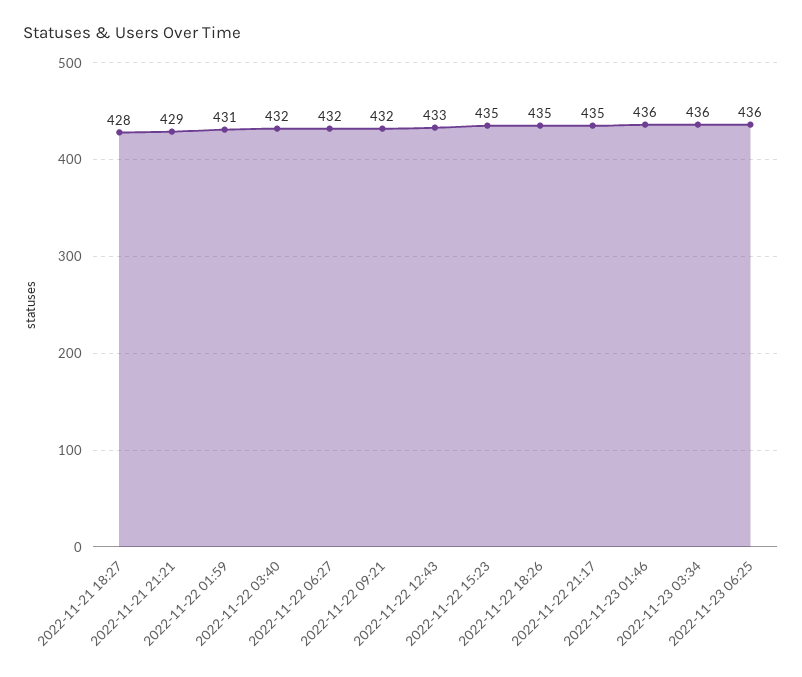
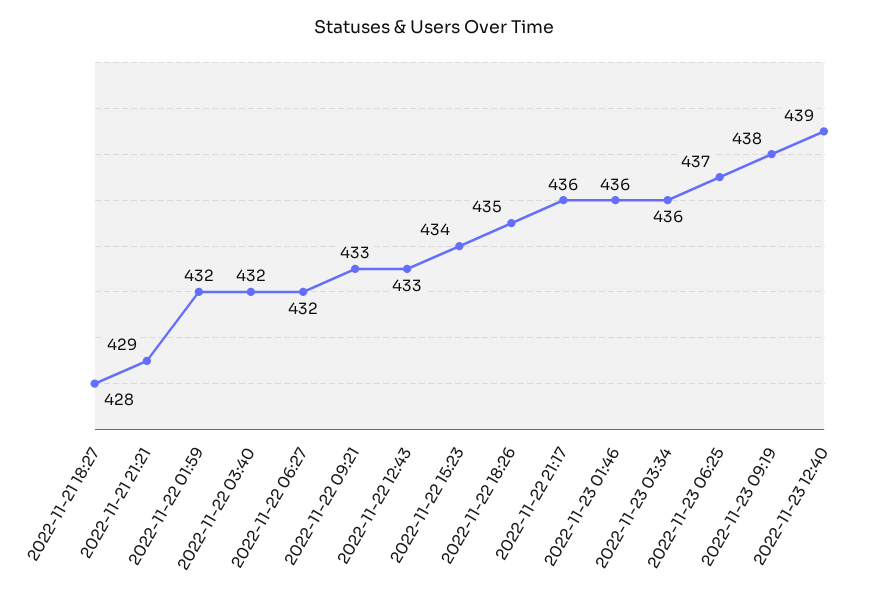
2022-11-22 01:59: 431 -> 432
2022-11-22 09:21: 432 -> 433
2022-11-22 15:23: 435 -> 434
2022-11-22 21:17: 435 -> 436
2022-11-23 06:25: 436 -> 437
2022-11-23 09:19: none -> 438
2022-11-23 12:40: none -> 439

